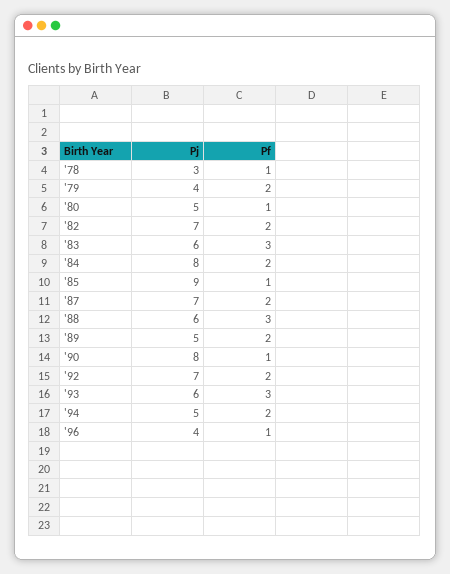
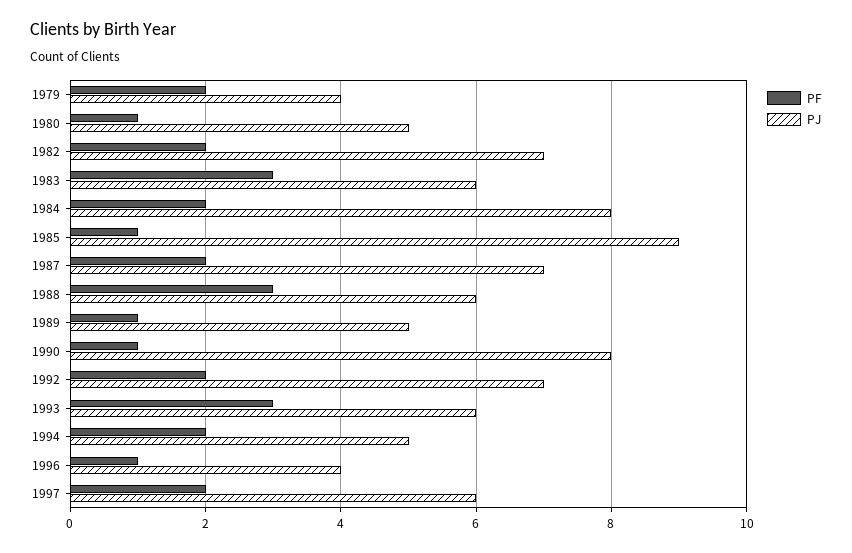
Pj, '78: 3 -> none
Pf, '78: 1 -> none
Pf, '89: 2 -> 1
Pf, 1997: none -> 2
Pj, 1997: none -> 6

